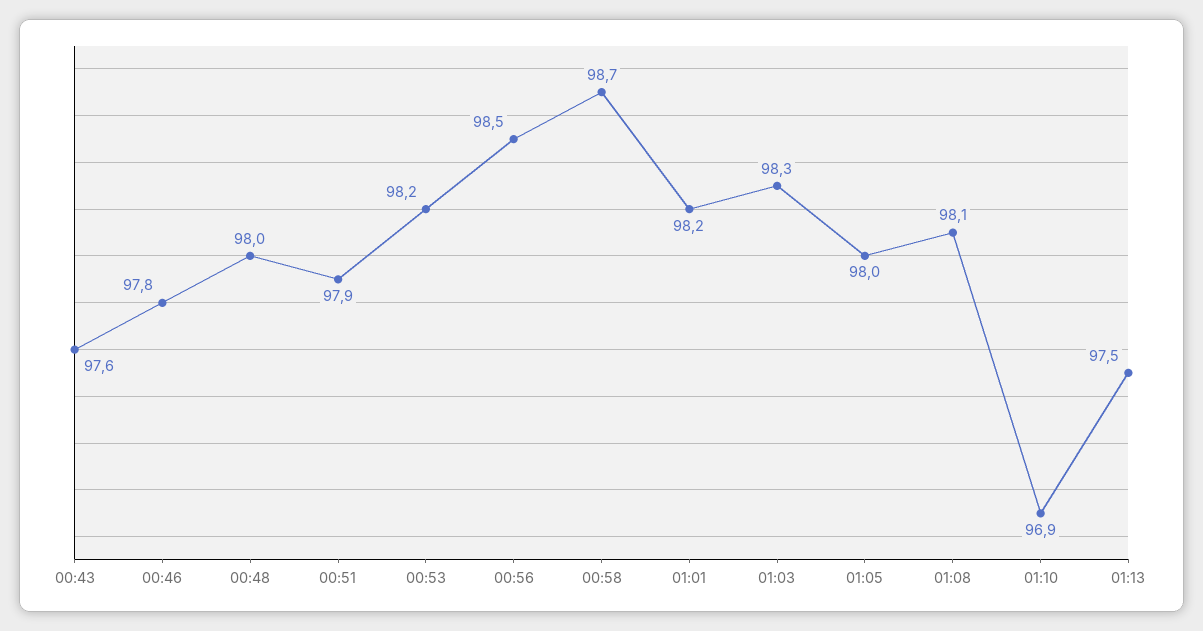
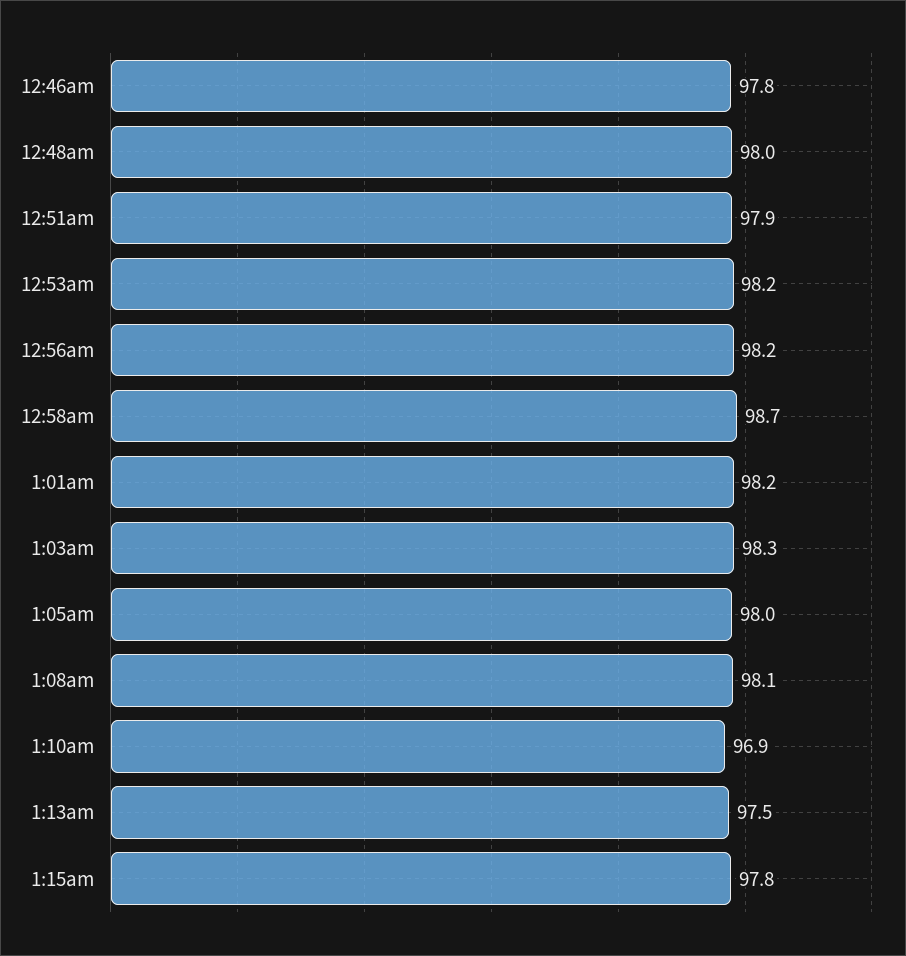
00:43: 97.6 -> none
00:56: 98.5 -> 98.2
1:15am: none -> 97.8

